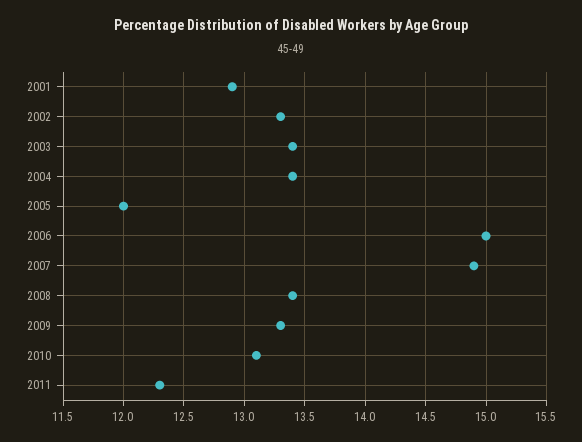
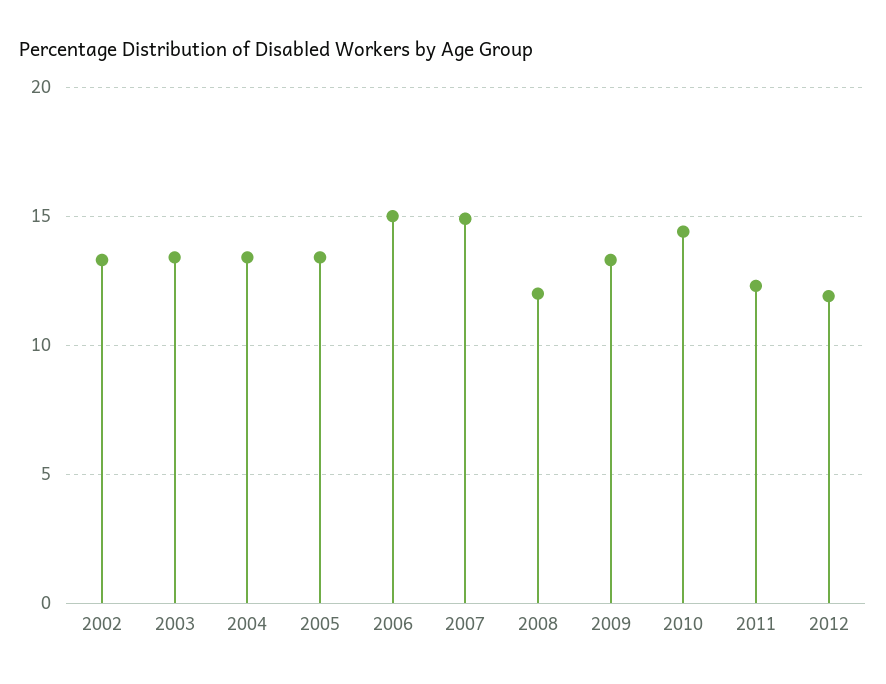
2001: 12.9 -> none
2005: 12 -> 13.5
2008: 13.4 -> 12
2010: 13.1 -> 14.5
2012: none -> 12

